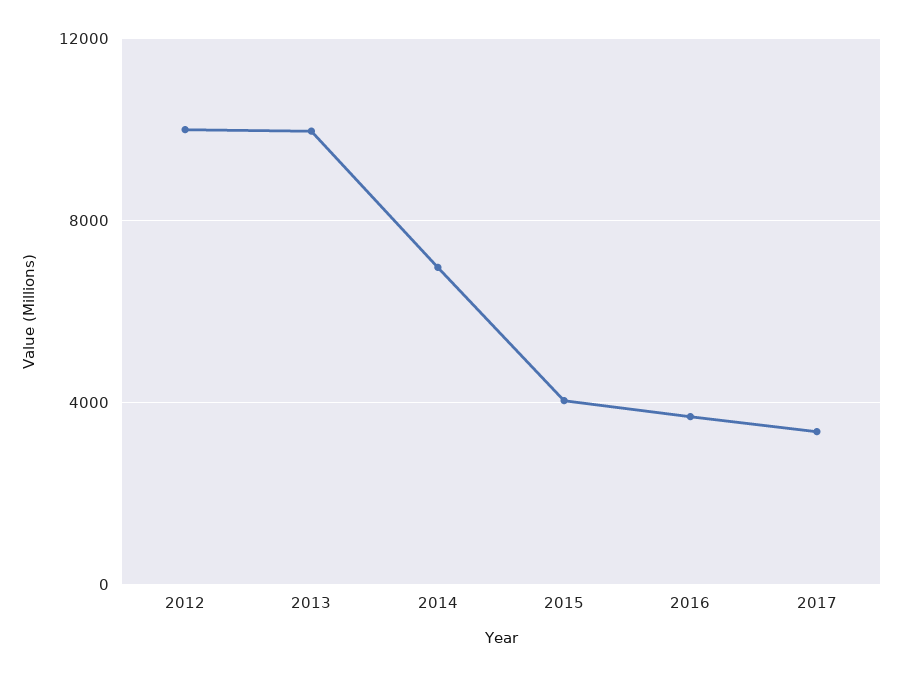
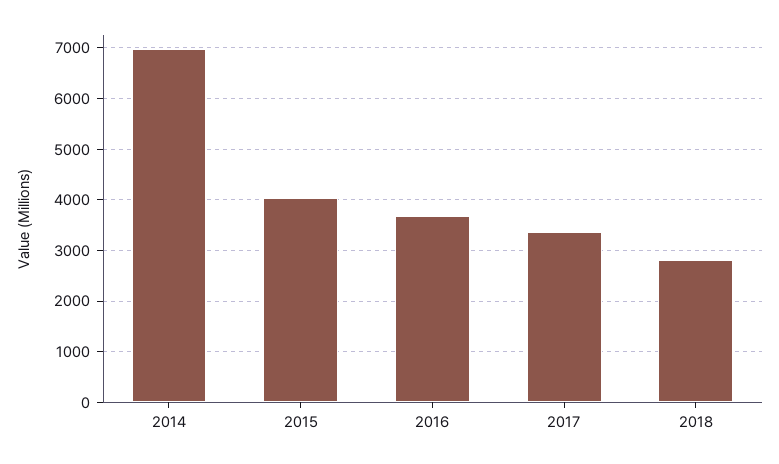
2012: 10000 -> none
2013: 10000 -> none
2018: none -> 2800

